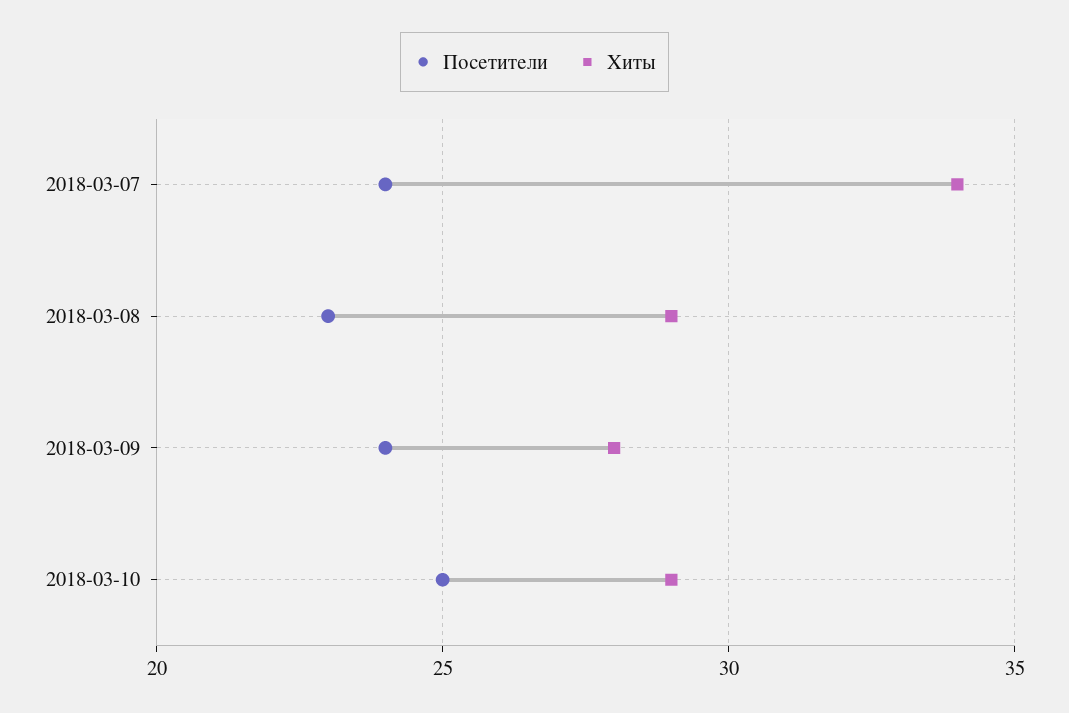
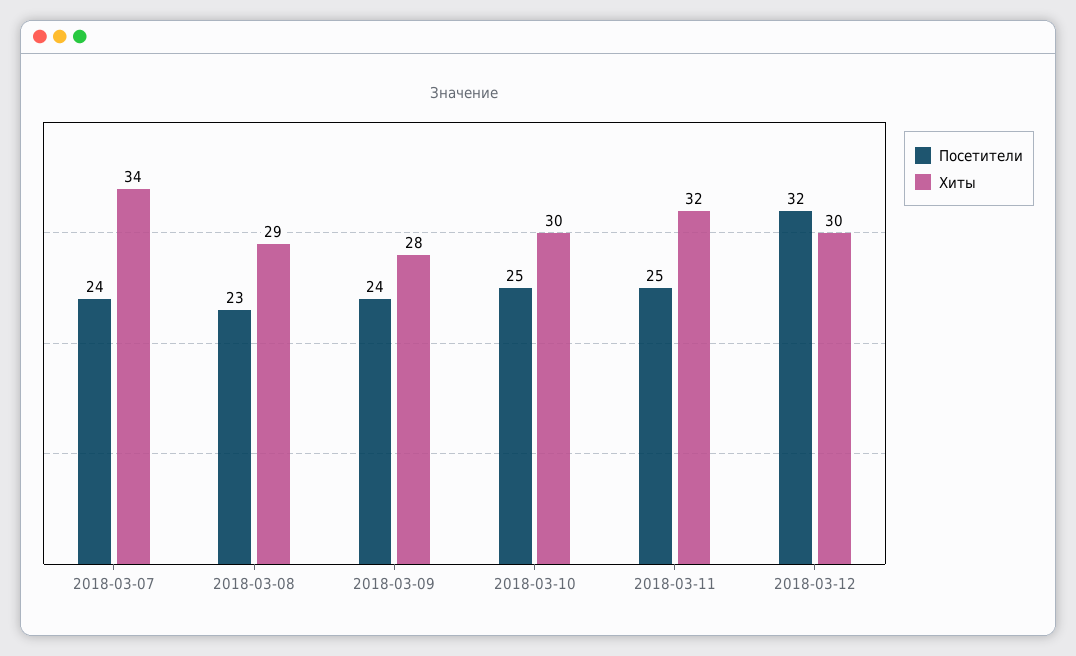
Хиты, 2018-03-10: 29 -> 30
Посетители, 2018-03-11: none -> 25
Хиты, 2018-03-11: none -> 32
Посетители, 2018-03-12: none -> 32
Хиты, 2018-03-12: none -> 30

